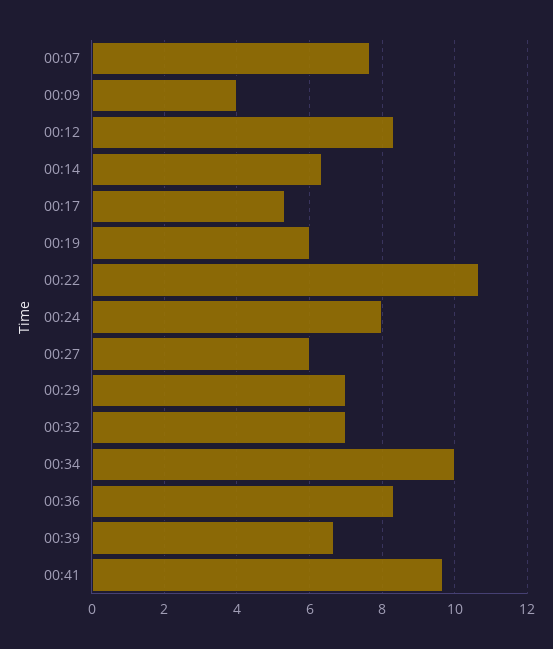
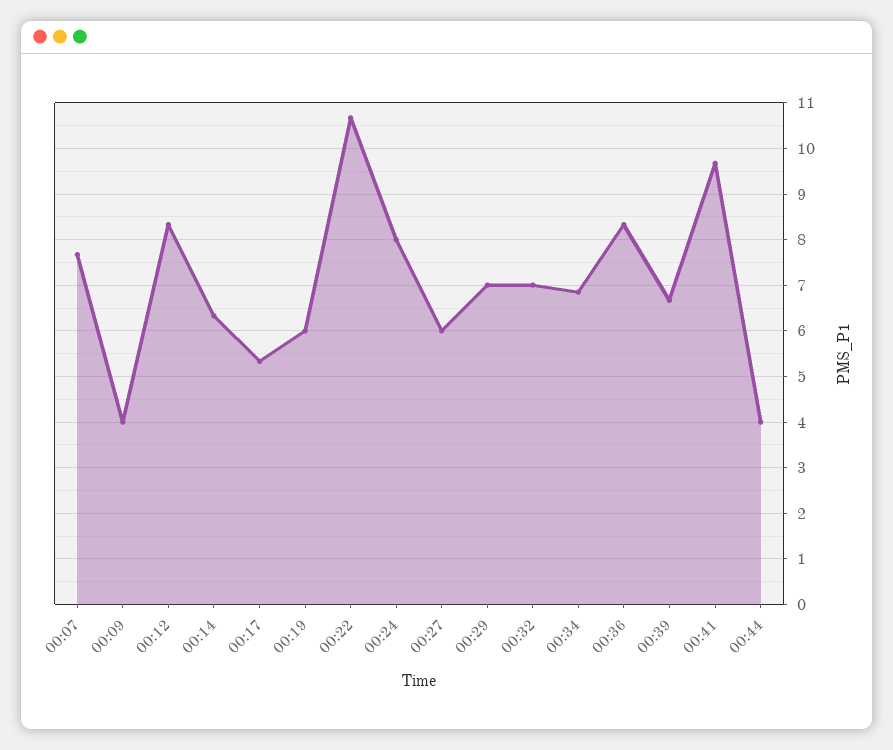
00:34: 10 -> 6.8
00:44: none -> 4

